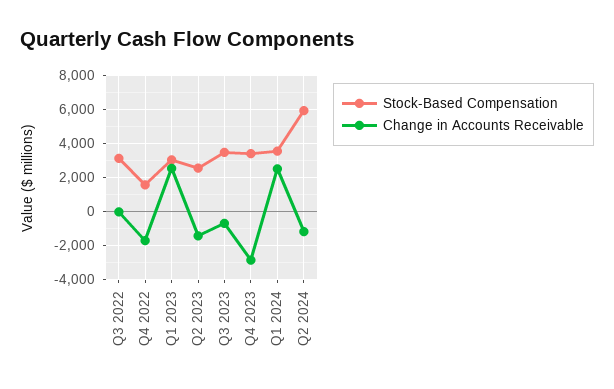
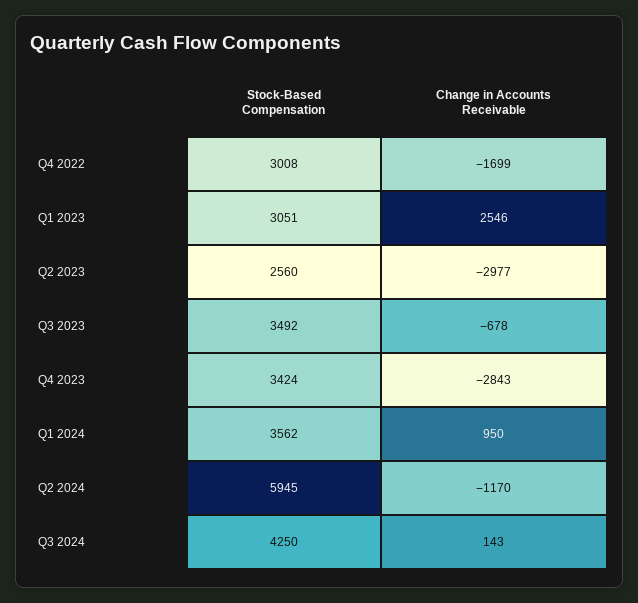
Stock-Based Compensation, Q3 2022: 3000 -> none
Change in Accounts Receivable, Q3 2022: 0 -> none
Stock-Based Compensation, Q4 2022: 1500 -> 3008
Change in Accounts Receivable, Q2 2023: -1500 -> -2977
Change in Accounts Receivable, Q1 2024: 2500 -> 950
Stock-Based Compensation, Q3 2024: none -> 4250
Change in Accounts Receivable, Q3 2024: none -> 143

